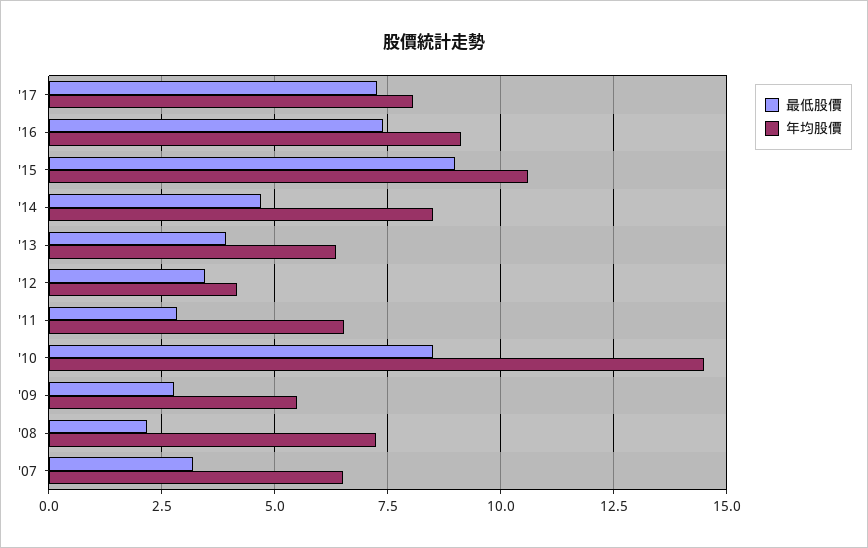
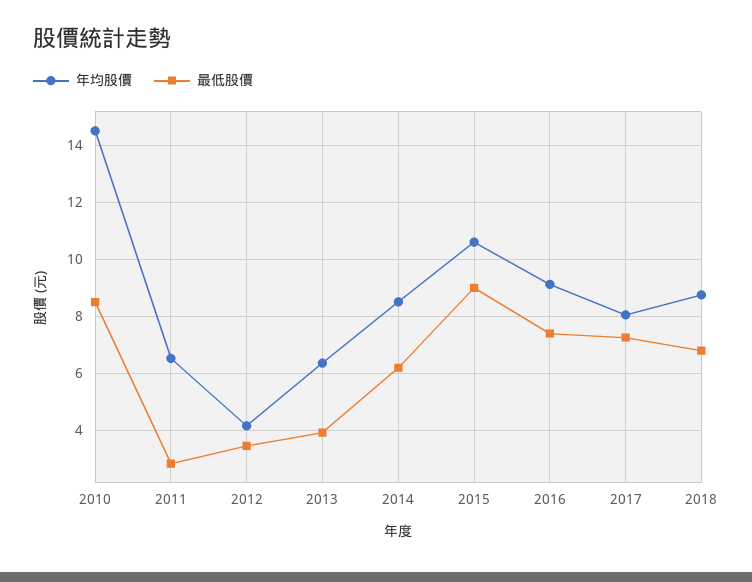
最低股價, '14: 4.75 -> 6.25
最低股價, '09: 2.75 -> none
年均股價, '09: 5.5 -> none
最低股價, '08: 2.25 -> none
年均股價, '08: 7.25 -> none
最低股價, '07: 3.25 -> none
年均股價, '07: 6.5 -> none
年均股價, 2018: none -> 8.75
最低股價, 2018: none -> 6.75

